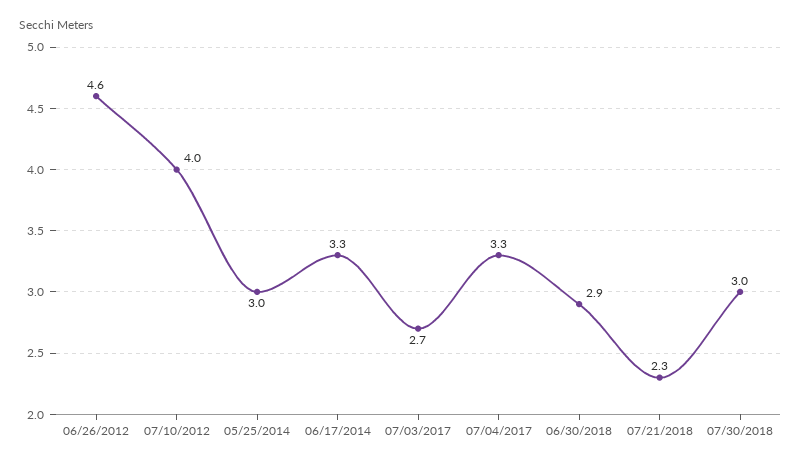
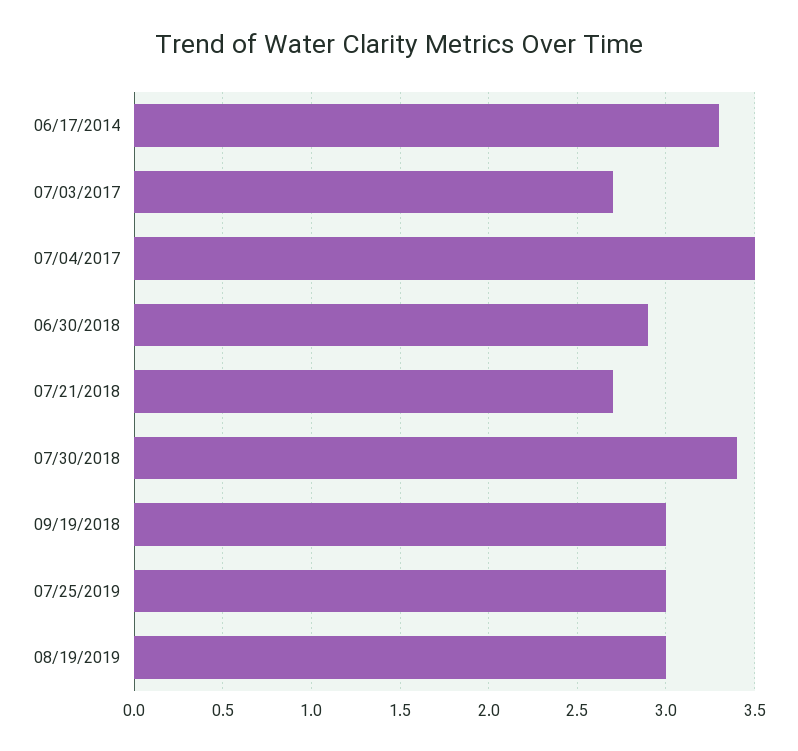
06/26/2012: 4.6 -> none
07/10/2012: 4 -> none
05/25/2014: 3 -> none
07/04/2017: 3.3 -> 3.5
07/21/2018: 2.3 -> 2.7
07/30/2018: 3 -> 3.4
09/19/2018: none -> 3
07/25/2019: none -> 3
08/19/2019: none -> 3

